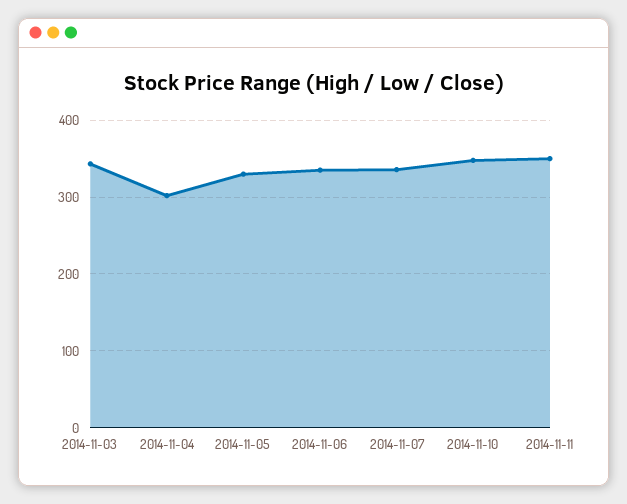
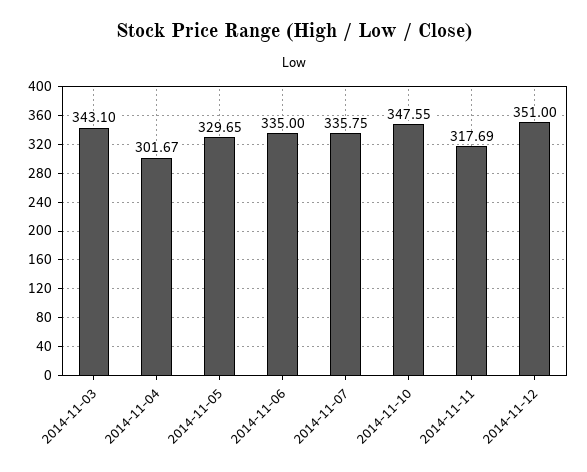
2014-11-11: 350 -> 317.69
2014-11-12: none -> 351

